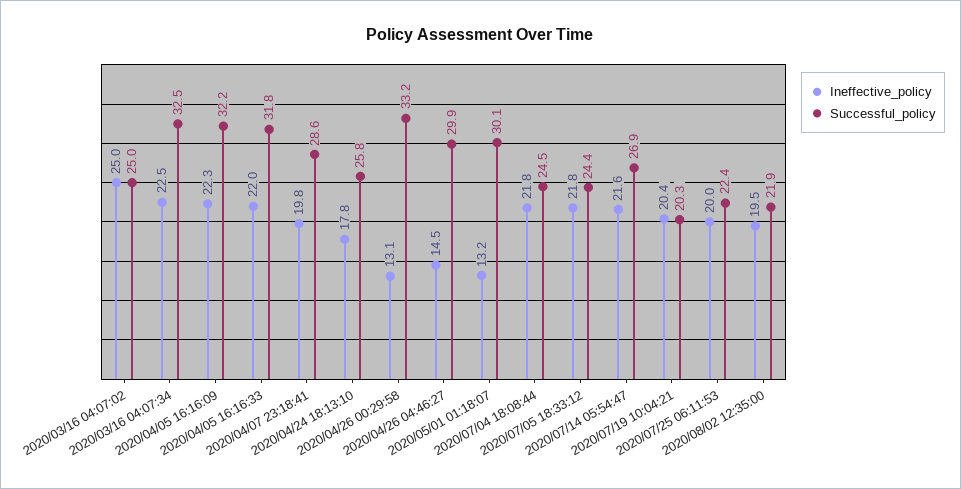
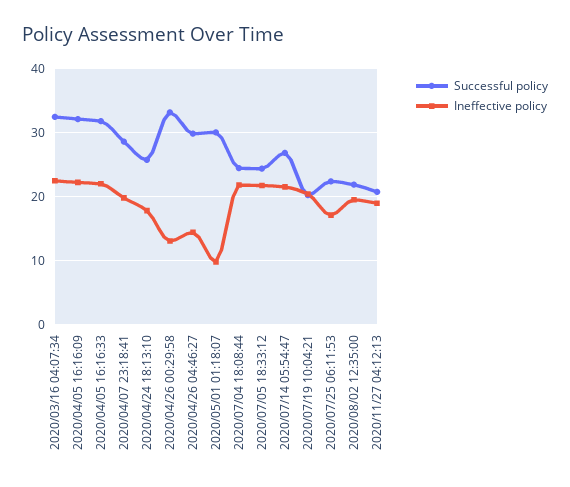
Ineffective_policy, 2020/03/16 04:07:02: 25 -> none
Successful_policy, 2020/03/16 04:07:02: 25 -> none
Ineffective_policy, 2020/05/01 01:18:07: 13.2 -> 10
Ineffective_policy, 2020/07/25 06:11:53: 20 -> 17
Successful_policy, 2020/11/27 04:12:13: none -> 21
Ineffective_policy, 2020/11/27 04:12:13: none -> 19

